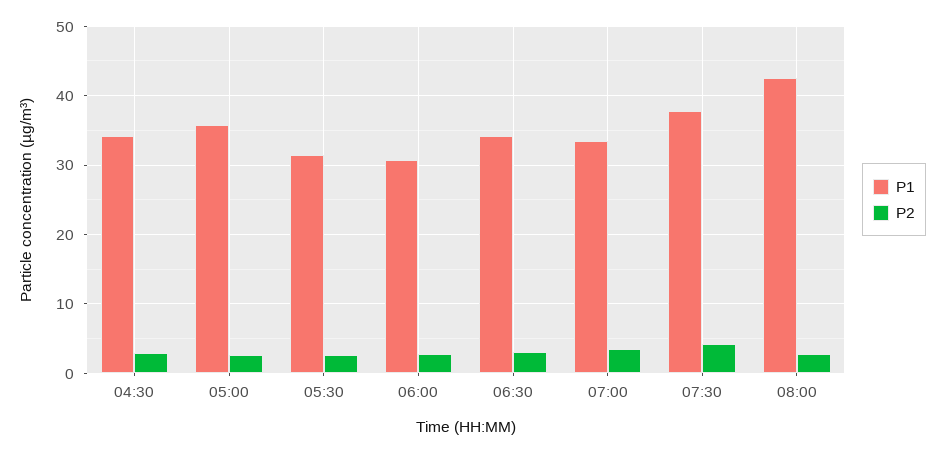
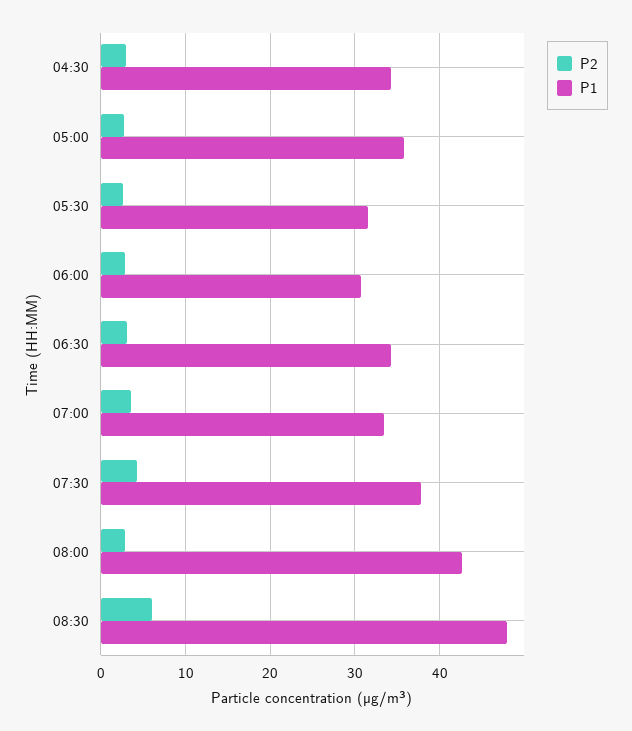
P2, 08:30: none -> 6
P1, 08:30: none -> 48

